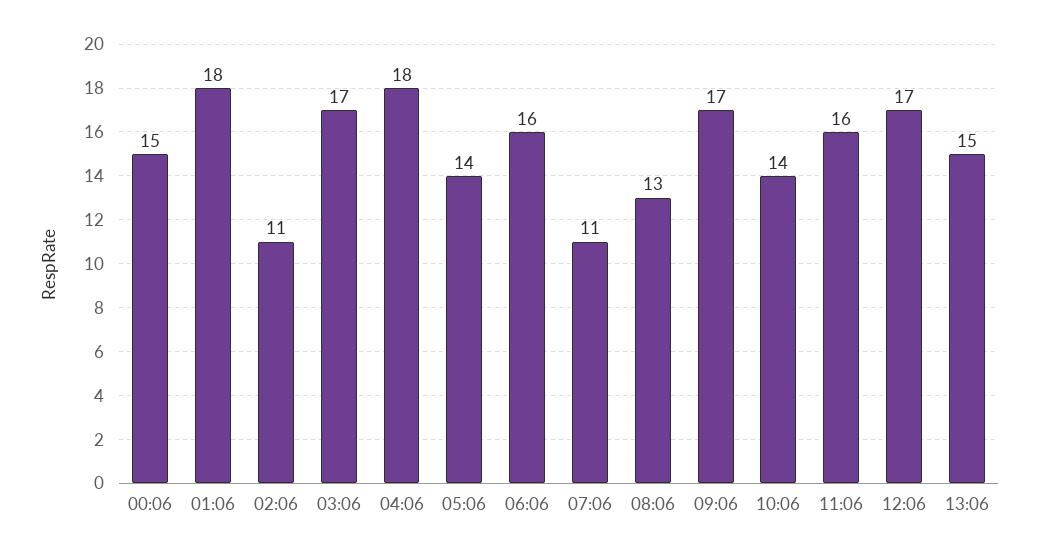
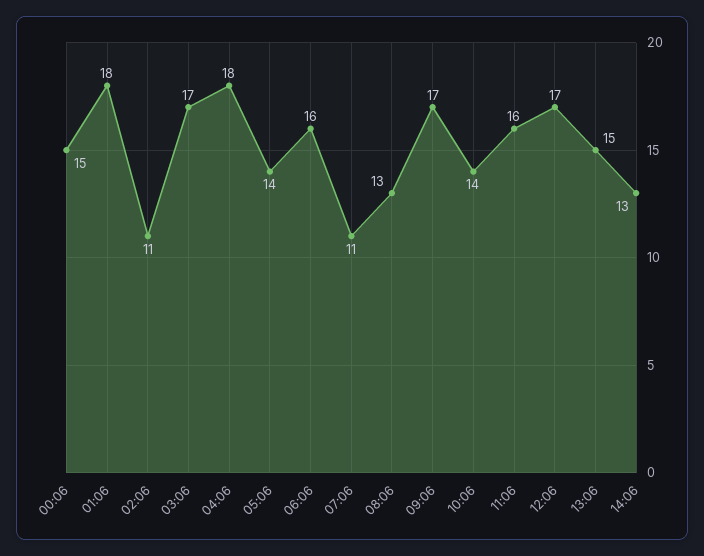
14:06: none -> 13

